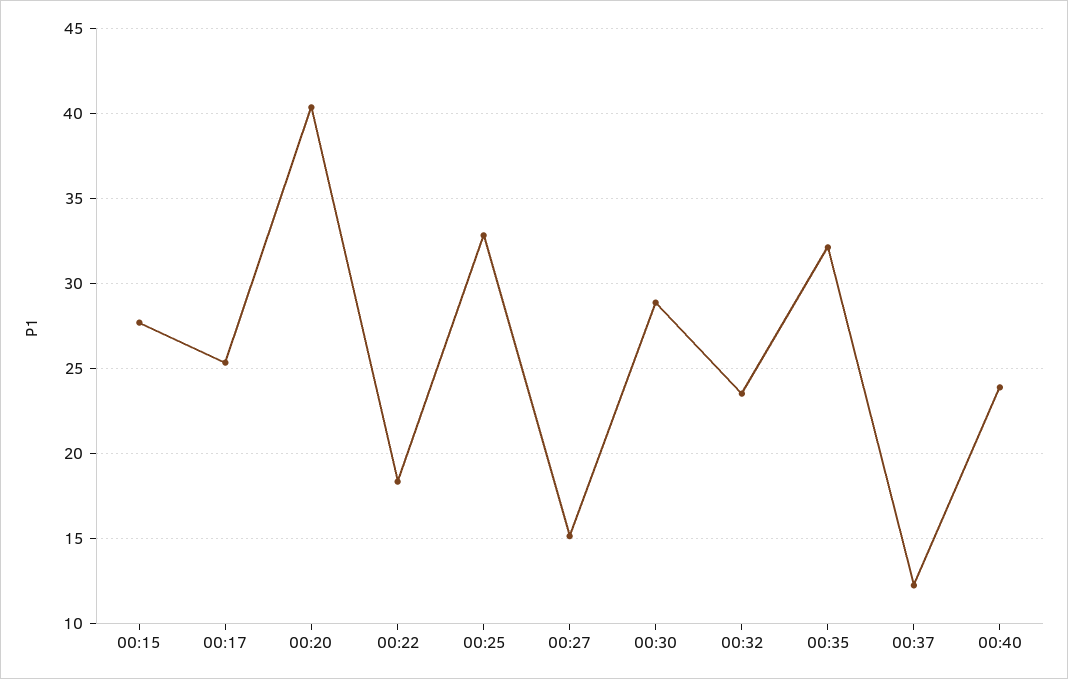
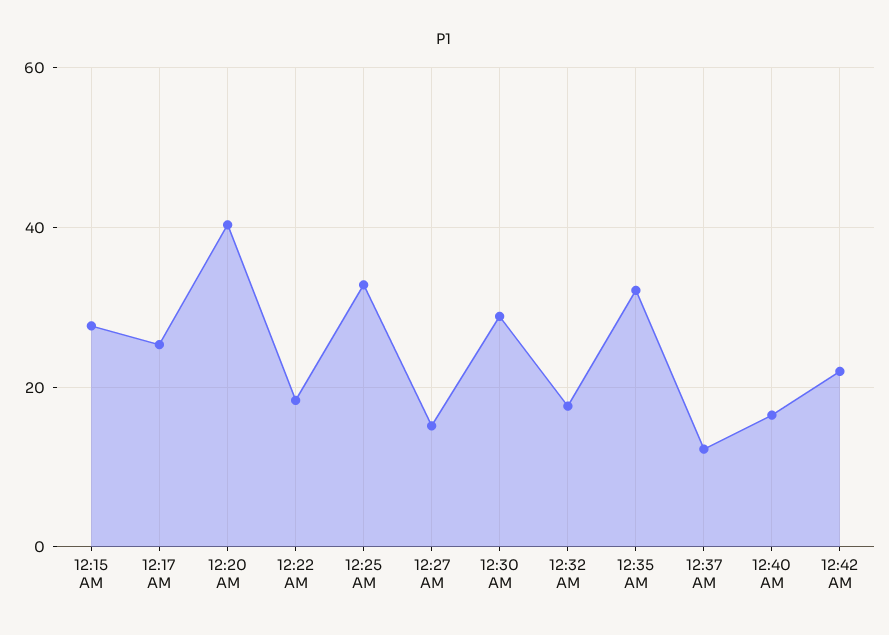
00:32: 23.5 -> 18
00:40: 24 -> 16
12:42 AM: none -> 22

